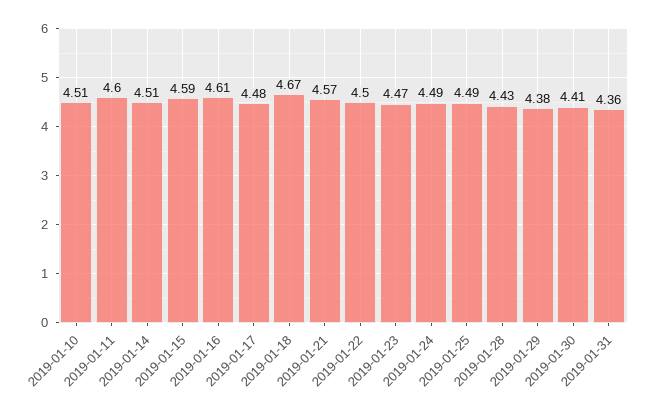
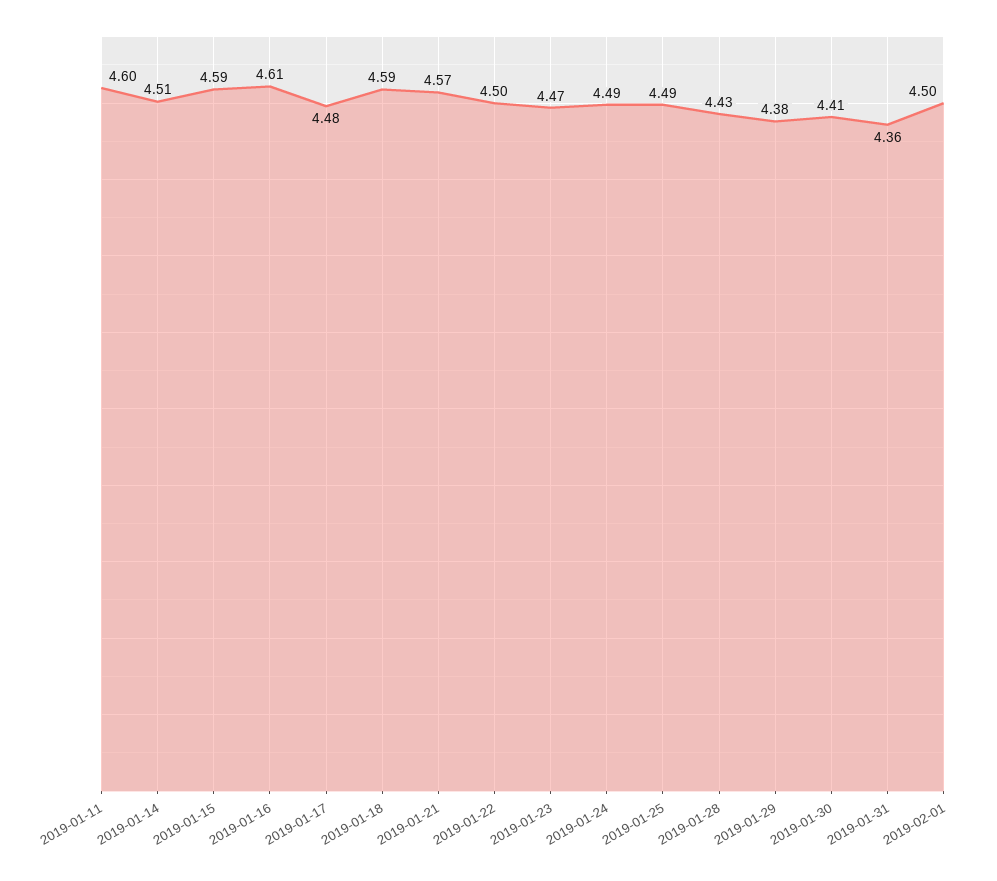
2019-01-10: 4.51 -> none
2019-01-18: 4.67 -> 4.59
2019-02-01: none -> 4.5

